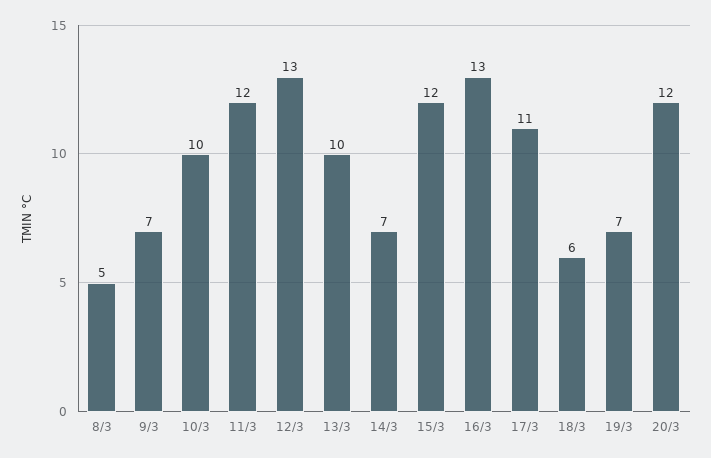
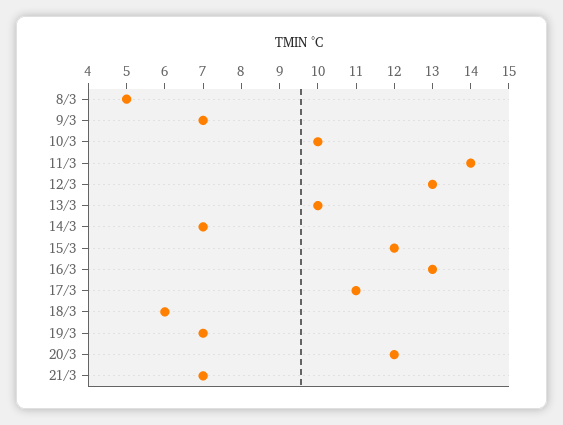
11/3: 12 -> 14
21/3: none -> 7

